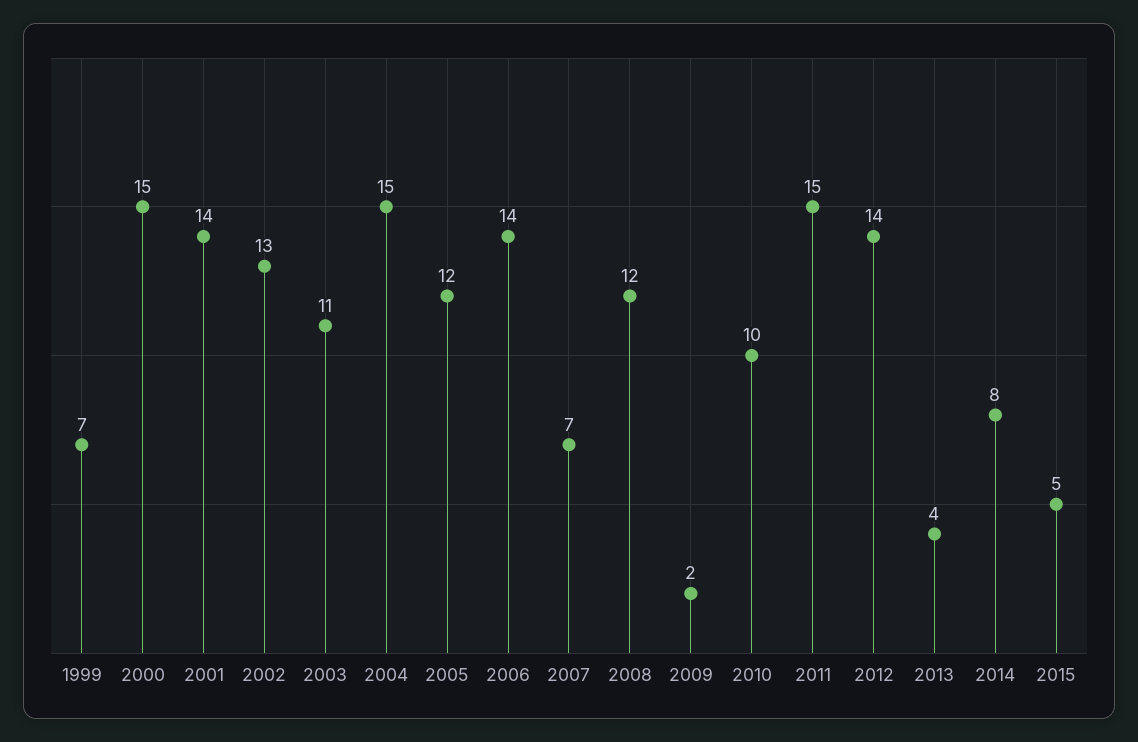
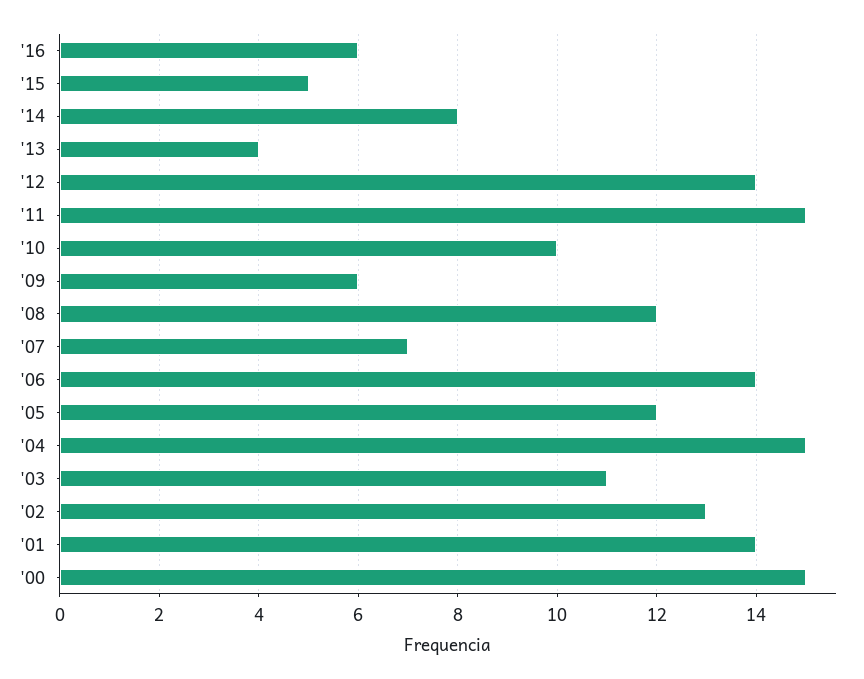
1999: 7 -> none
2009: 2 -> 6
'16: none -> 6

